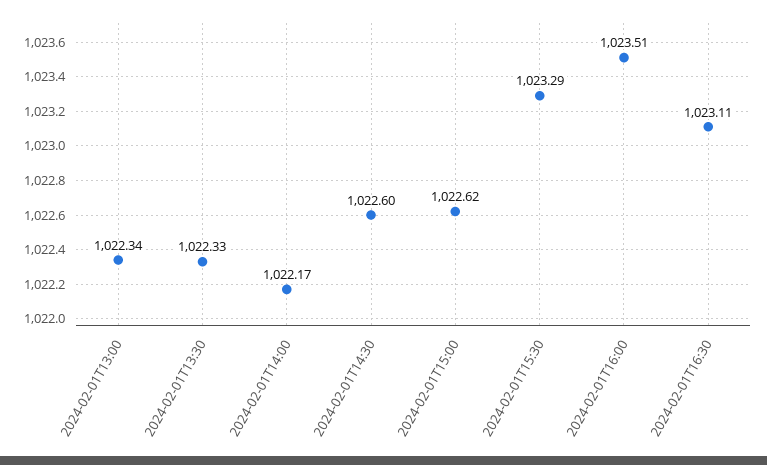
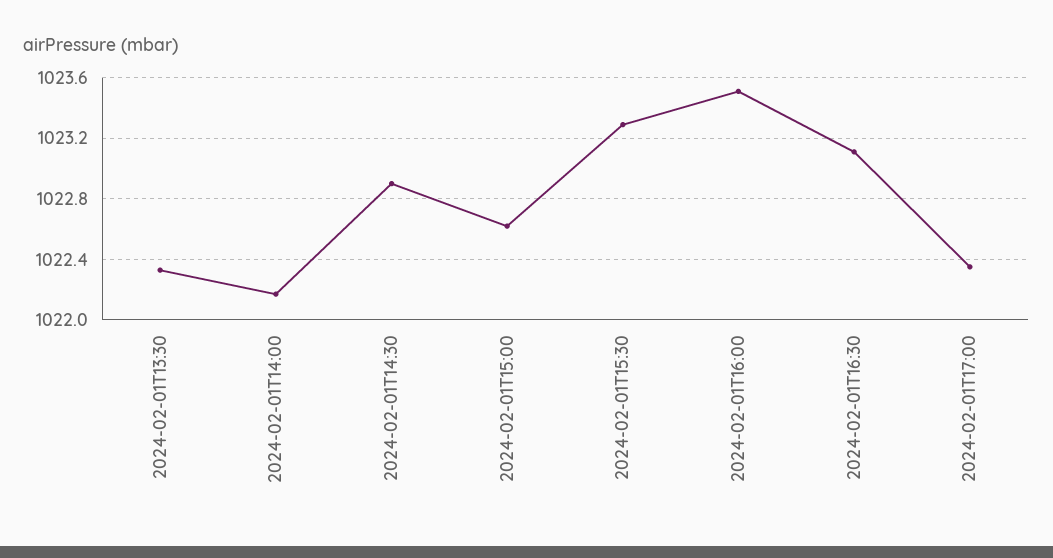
2024-02-01T13:00: 1022.34 -> none
2024-02-01T14:30: 1022.6 -> 1022.9
2024-02-01T17:00: none -> 1022.35

